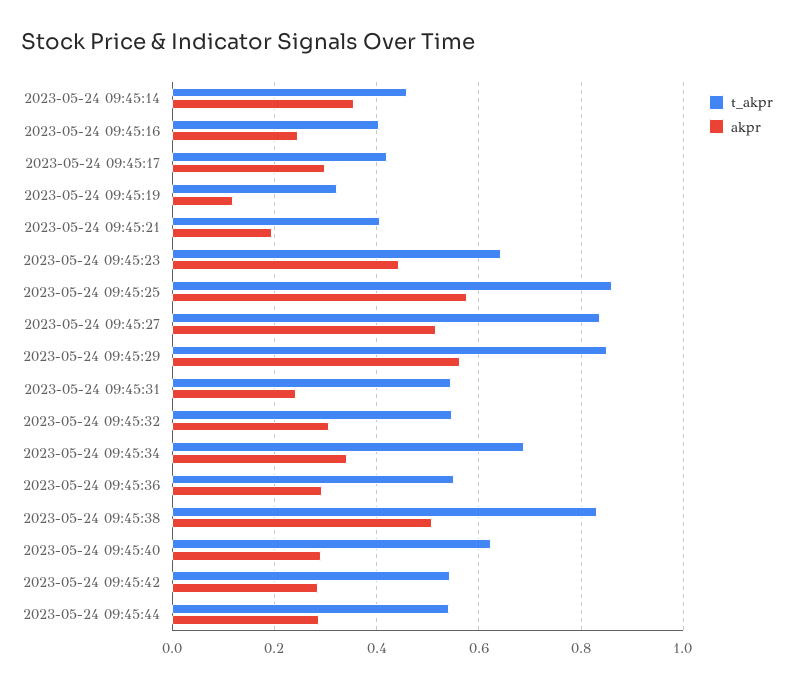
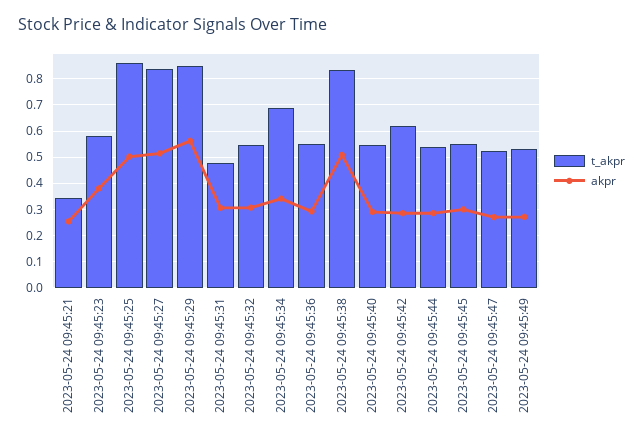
t_akpr, 2023-05-24 09:45:14: 0.46 -> none
akpr, 2023-05-24 09:45:14: 0.36 -> none
t_akpr, 2023-05-24 09:45:16: 0.4 -> none
akpr, 2023-05-24 09:45:16: 0.24 -> none
t_akpr, 2023-05-24 09:45:17: 0.42 -> none
akpr, 2023-05-24 09:45:17: 0.3 -> none
t_akpr, 2023-05-24 09:45:19: 0.32 -> none
akpr, 2023-05-24 09:45:19: 0.12 -> none
t_akpr, 2023-05-24 09:45:21: 0.4 -> 0.35
akpr, 2023-05-24 09:45:21: 0.2 -> 0.25
t_akpr, 2023-05-24 09:45:23: 0.64 -> 0.575
akpr, 2023-05-24 09:45:23: 0.44 -> 0.375
akpr, 2023-05-24 09:45:25: 0.58 -> 0.5
t_akpr, 2023-05-24 09:45:31: 0.54 -> 0.475
akpr, 2023-05-24 09:45:31: 0.24 -> 0.3
t_akpr, 2023-05-24 09:45:40: 0.62 -> 0.55
t_akpr, 2023-05-24 09:45:42: 0.54 -> 0.625
t_akpr, 2023-05-24 09:45:45: none -> 0.55
akpr, 2023-05-24 09:45:45: none -> 0.3
t_akpr, 2023-05-24 09:45:47: none -> 0.525
akpr, 2023-05-24 09:45:47: none -> 0.275
t_akpr, 2023-05-24 09:45:49: none -> 0.525
akpr, 2023-05-24 09:45:49: none -> 0.275

